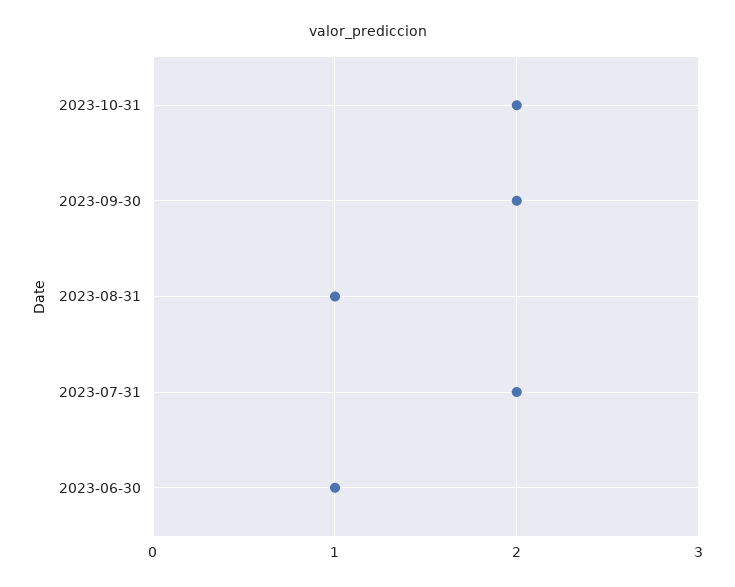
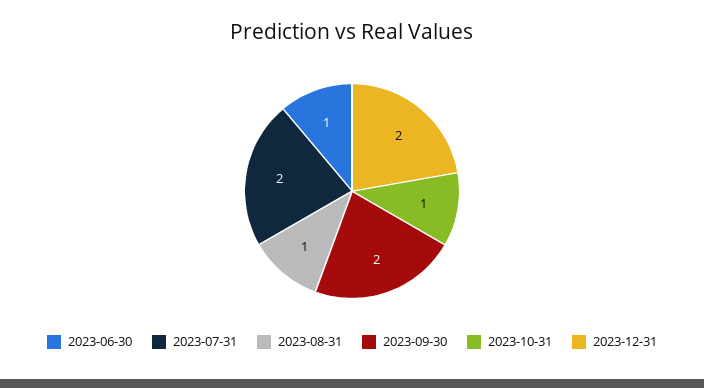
2023-10-31: 2 -> 1
2023-12-31: none -> 2

